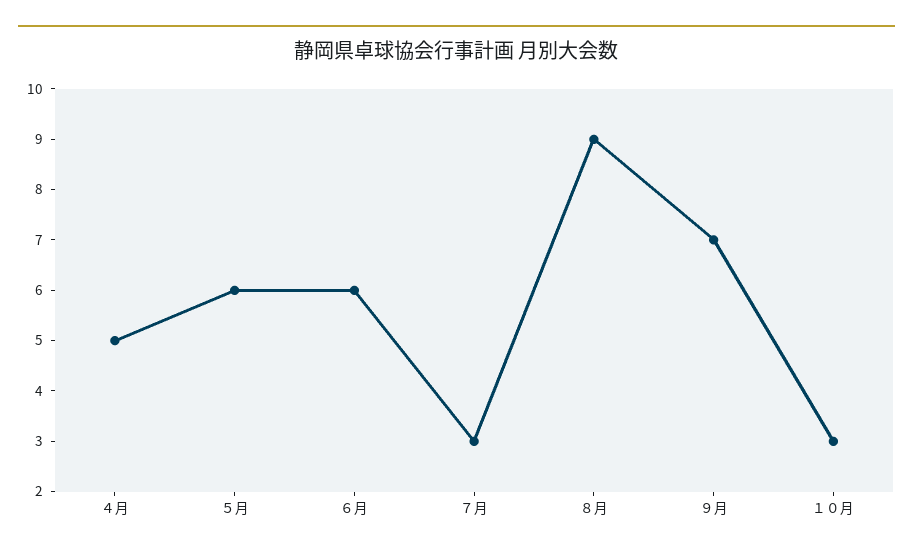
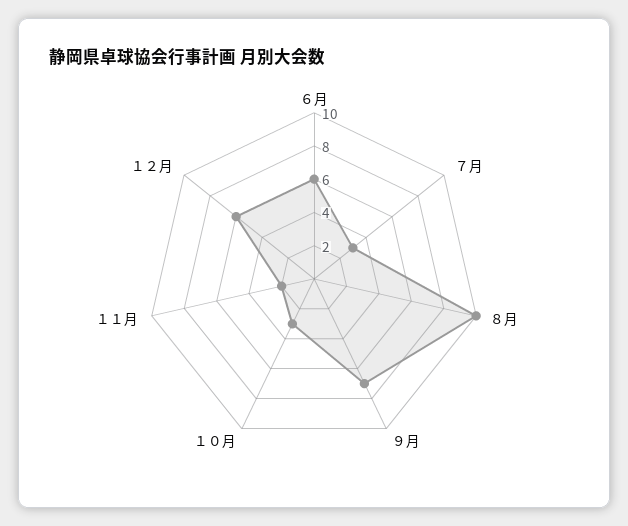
４月: 5 -> none
５月: 6 -> none
８月: 9 -> 10
１１月: none -> 2
１２月: none -> 6

